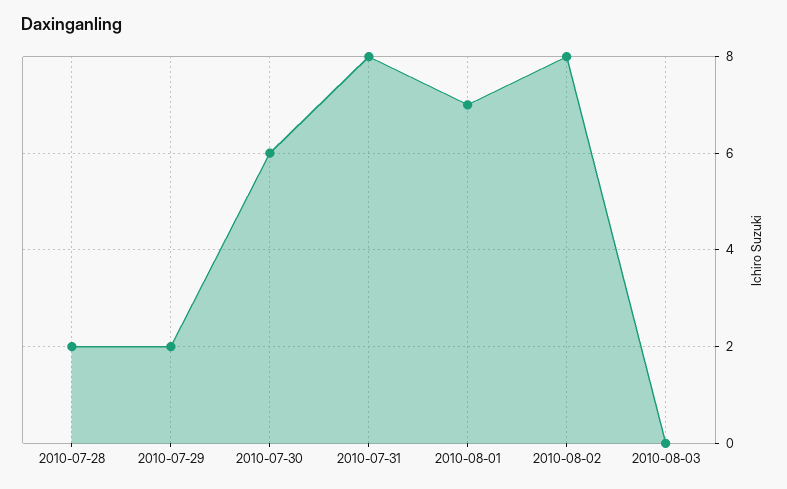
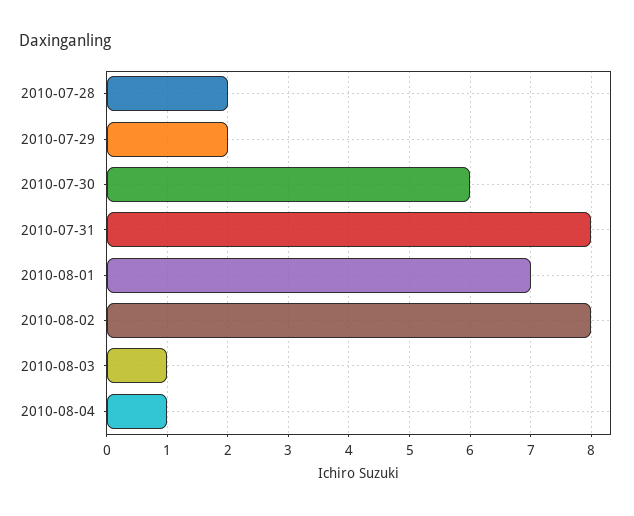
2010-08-03: 0 -> 1
2010-08-04: none -> 1

